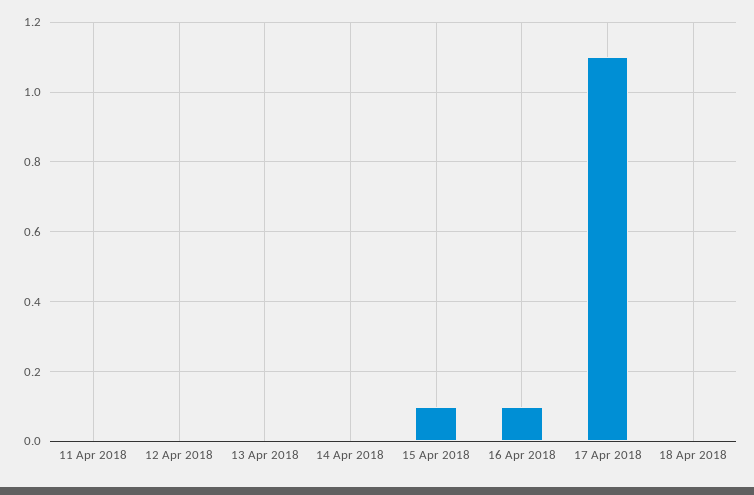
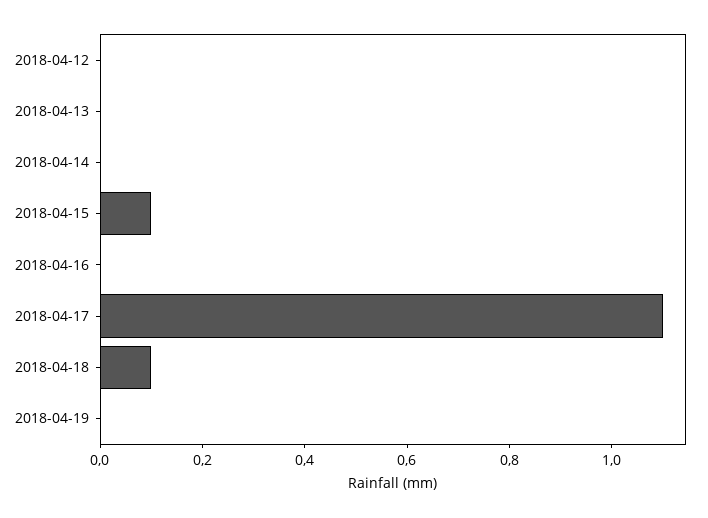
11 Apr 2018: 0 -> none
16 Apr 2018: 0.1 -> 0
18 Apr 2018: 0 -> 0.1
2018-04-19: none -> 0

